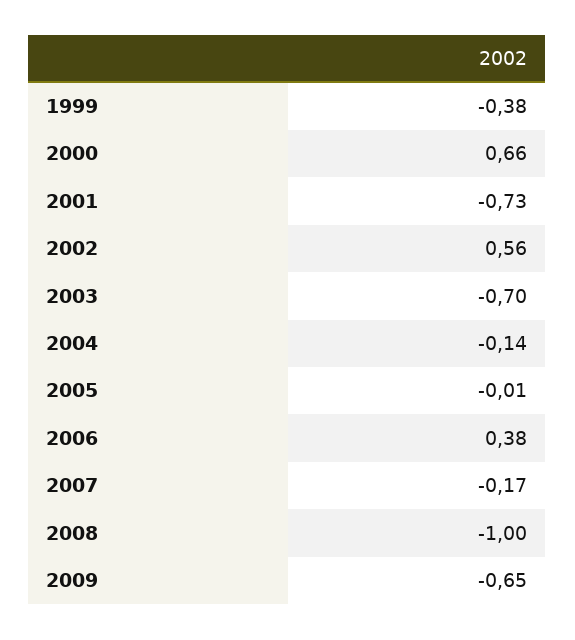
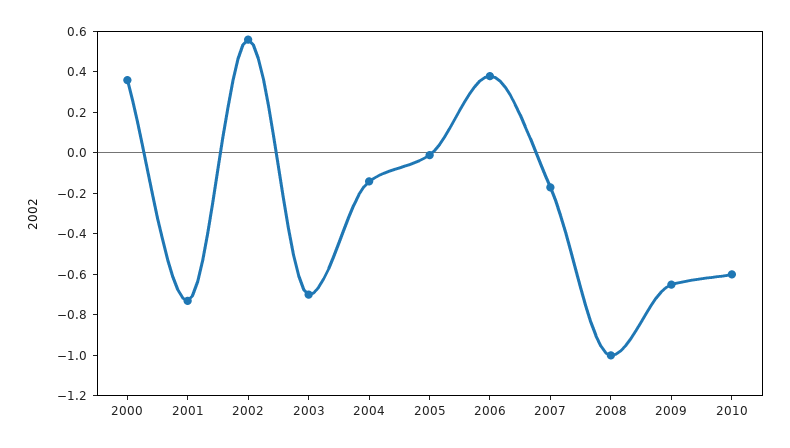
1999: -0.38 -> none
2000: 0.66 -> 0.35
2010: none -> -0.6

